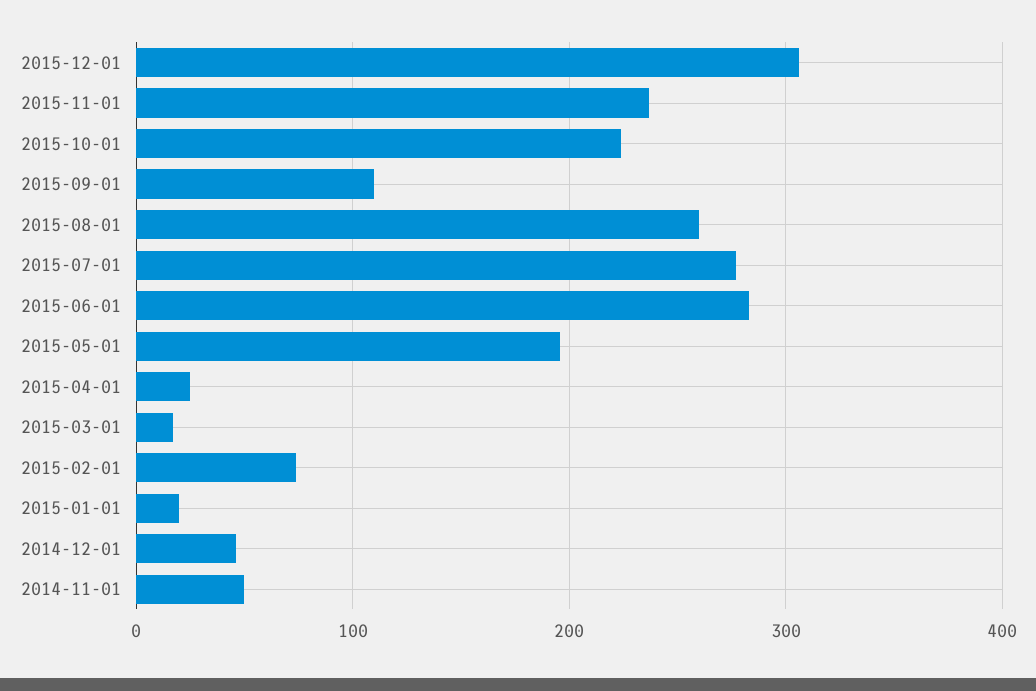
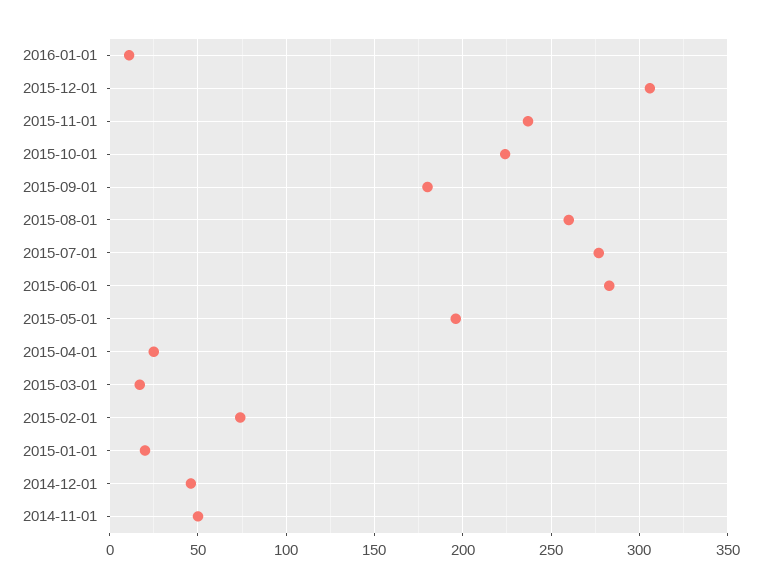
2015-09-01: 110 -> 180
2016-01-01: none -> 10

